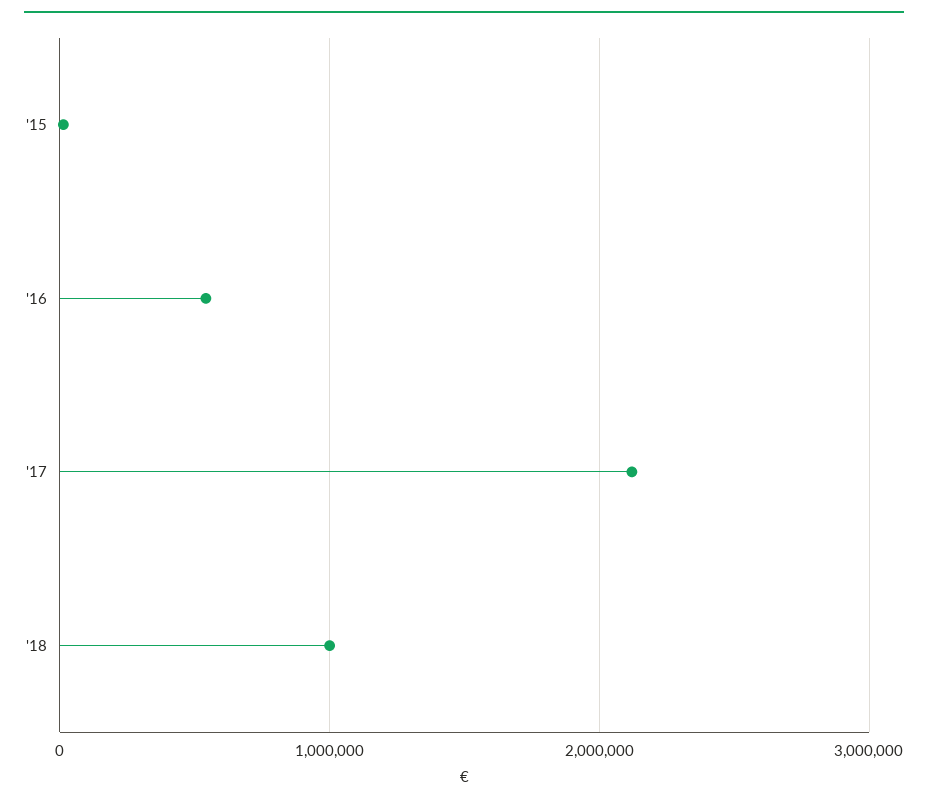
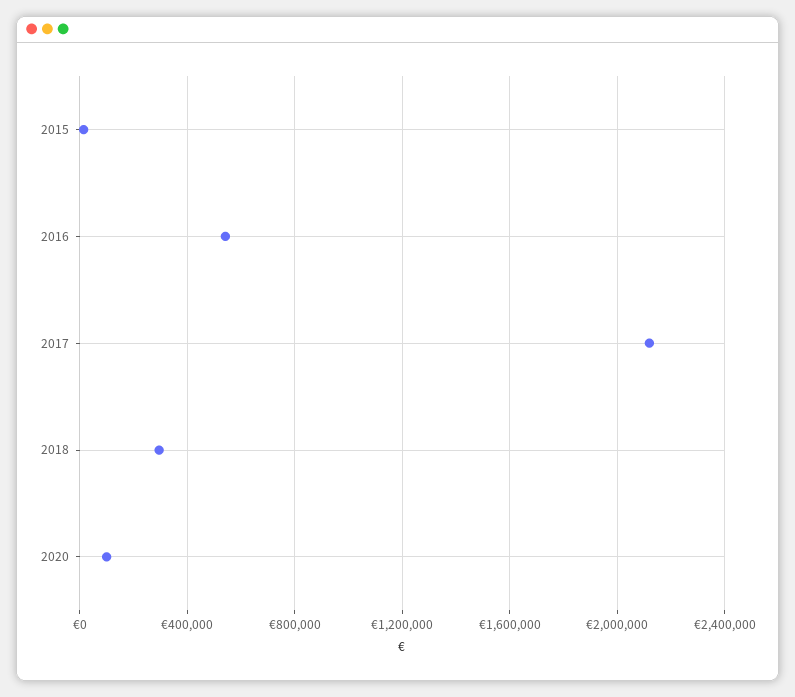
'18: 1000000 -> 300000
2020: none -> 100000

